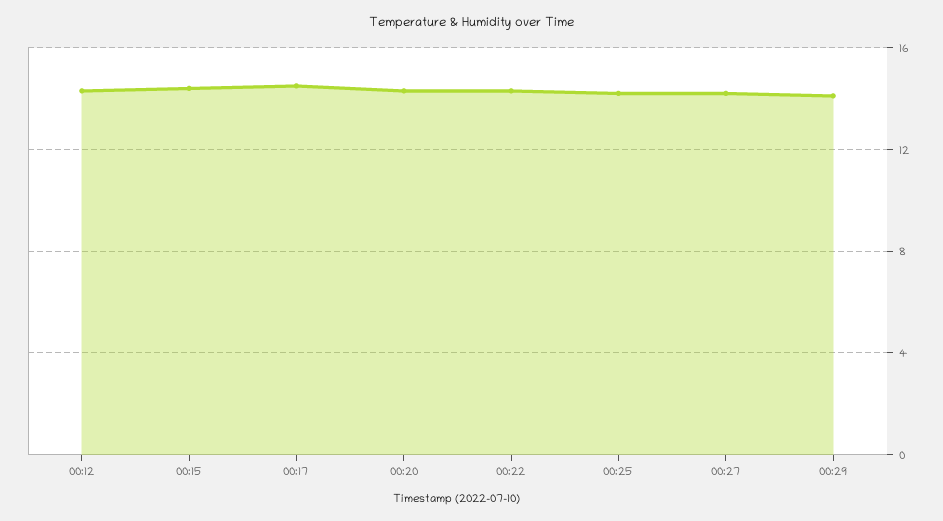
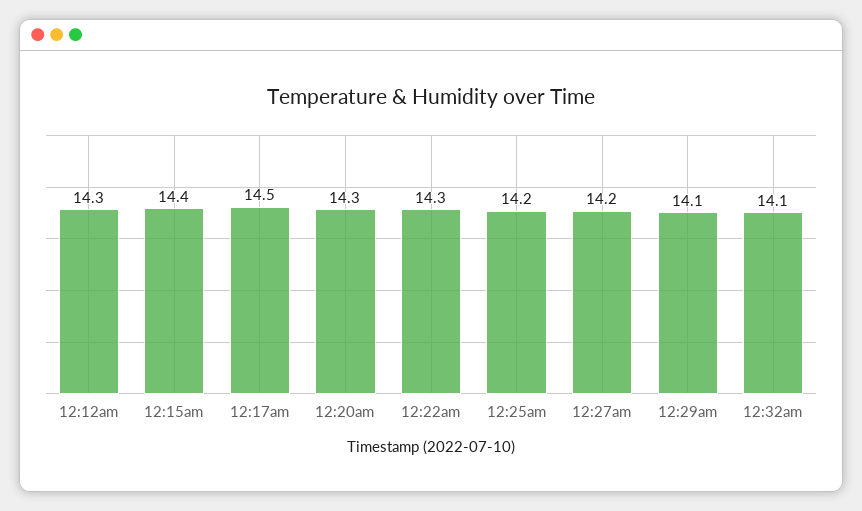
12:32am: none -> 14.1

